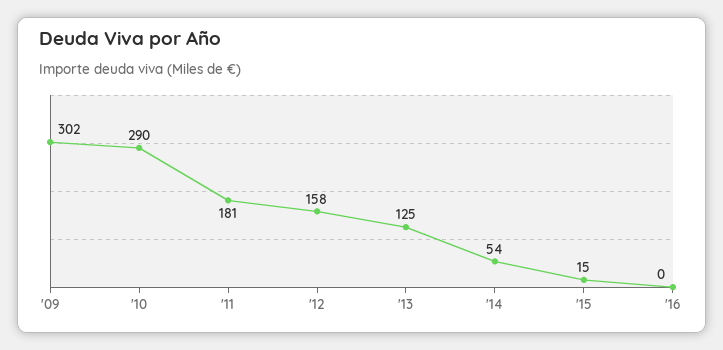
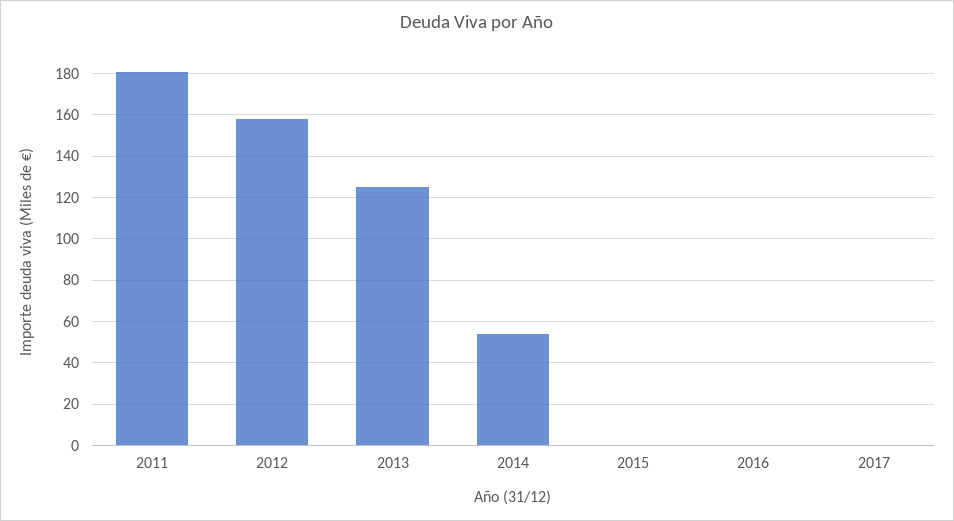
'09: 302 -> none
'10: 290 -> none
'15: 15 -> 0
2017: none -> 0

